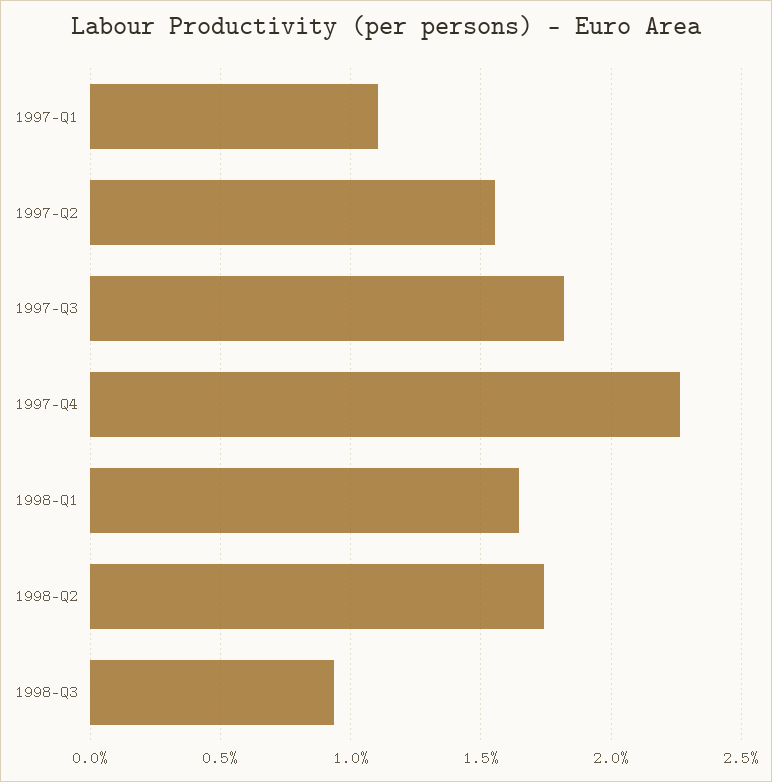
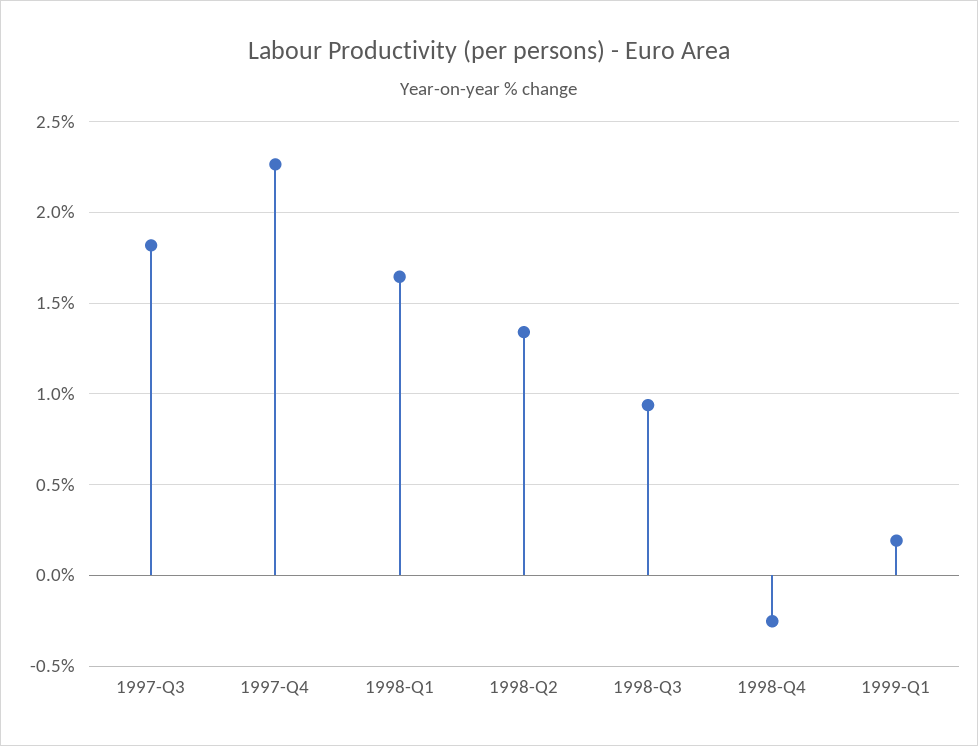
1997-Q1: 1.1 -> none
1997-Q2: 1.55 -> none
1998-Q2: 1.75 -> 1.35
1998-Q4: none -> -0.25
1999-Q1: none -> 0.2

